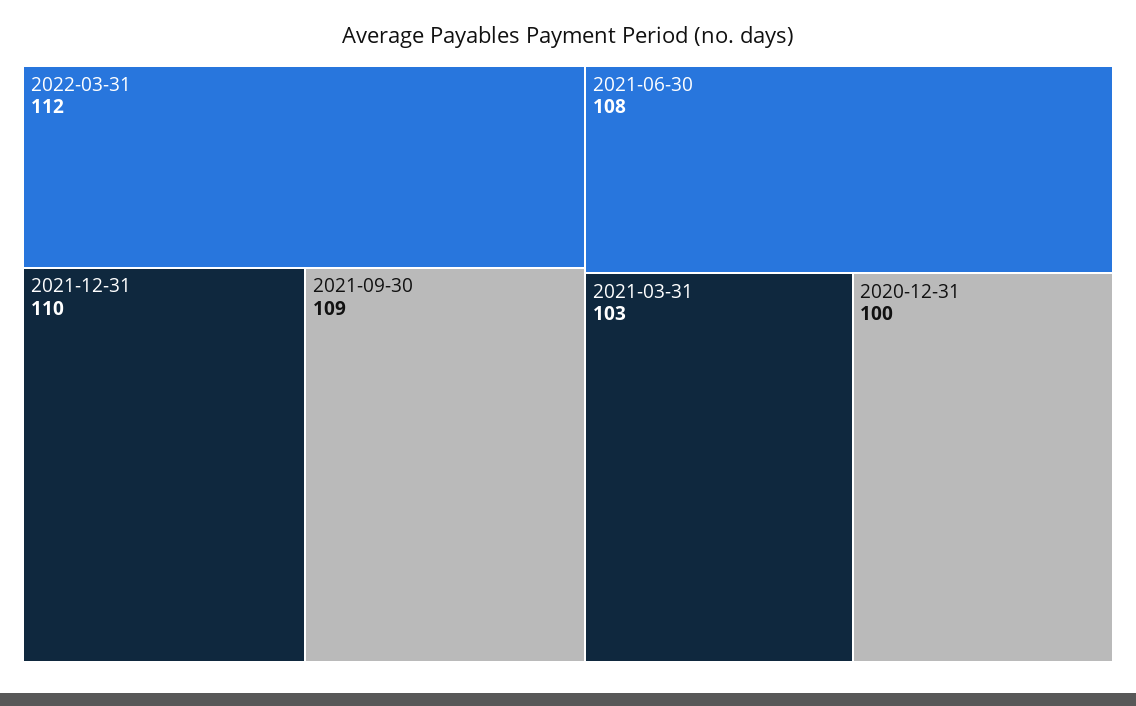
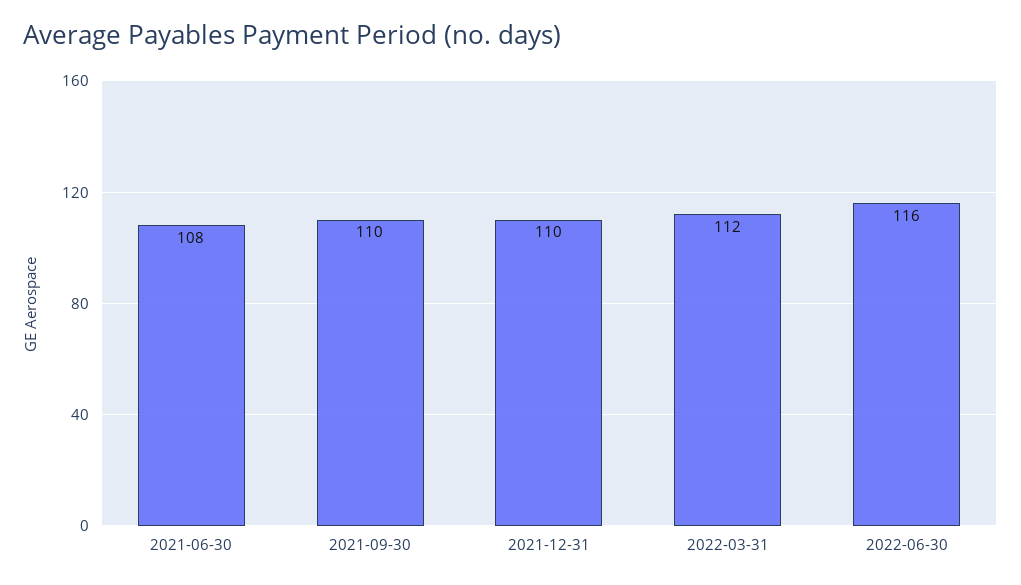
2021-09-30: 109 -> 110
2021-03-31: 103 -> none
2020-12-31: 100 -> none
2022-06-30: none -> 116

